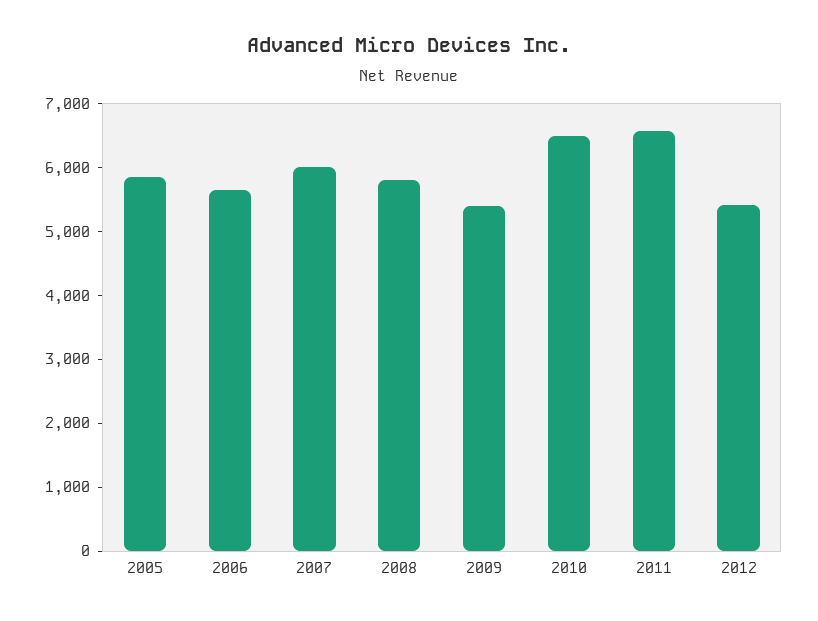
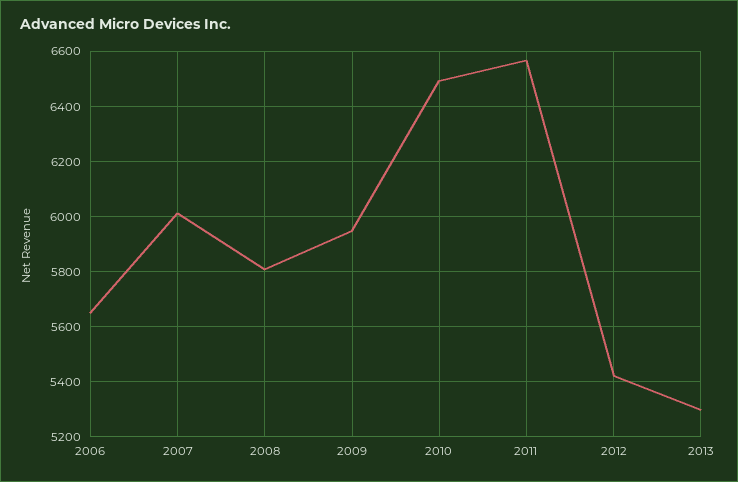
2005: 5800 -> none
2009: 5400 -> 5950
2013: none -> 5300

